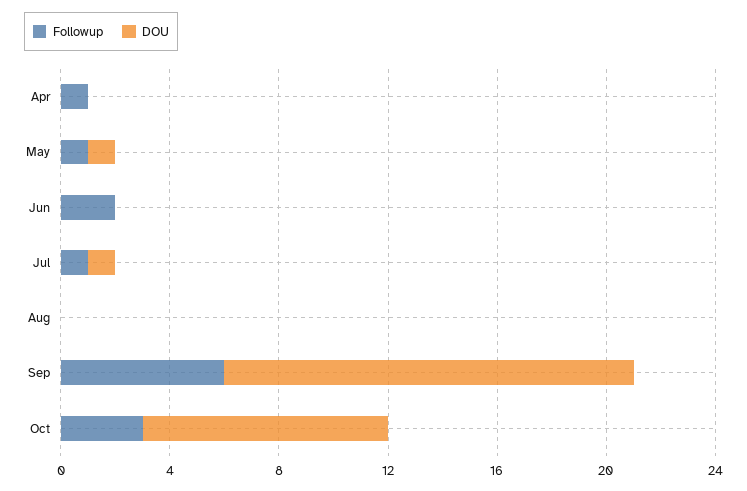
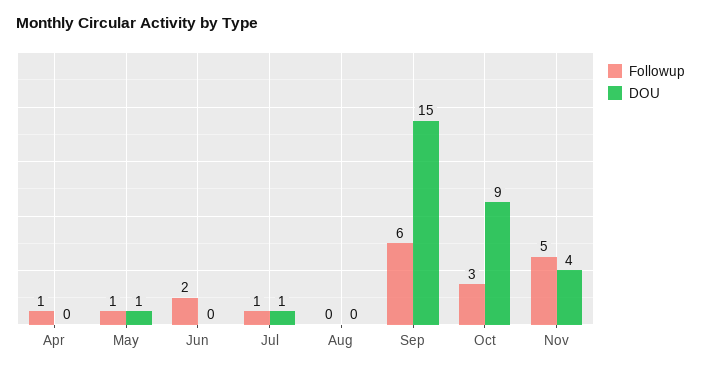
Followup, Nov: none -> 5
DOU, Nov: none -> 4

